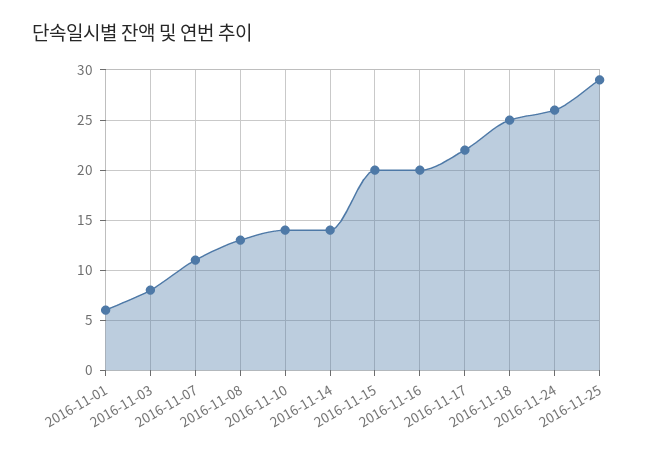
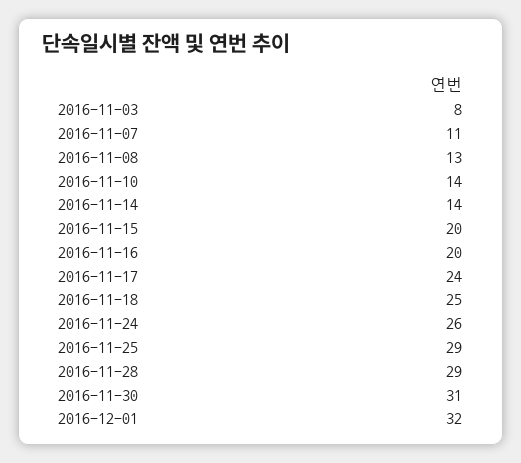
2016-11-01: 6 -> none
2016-11-17: 22 -> 24
2016-11-28: none -> 29
2016-11-30: none -> 31
2016-12-01: none -> 32

